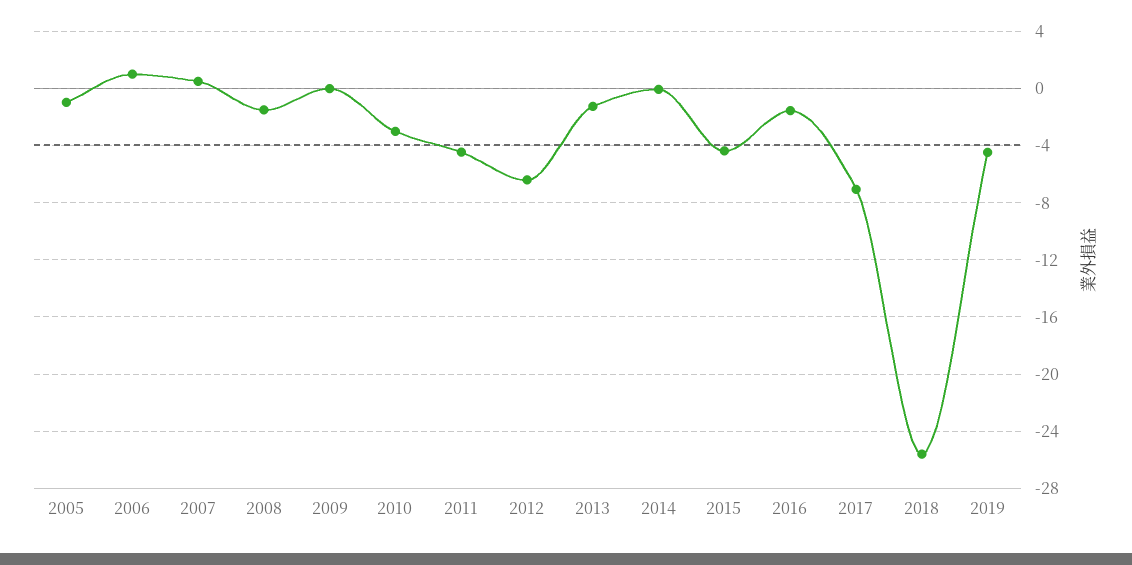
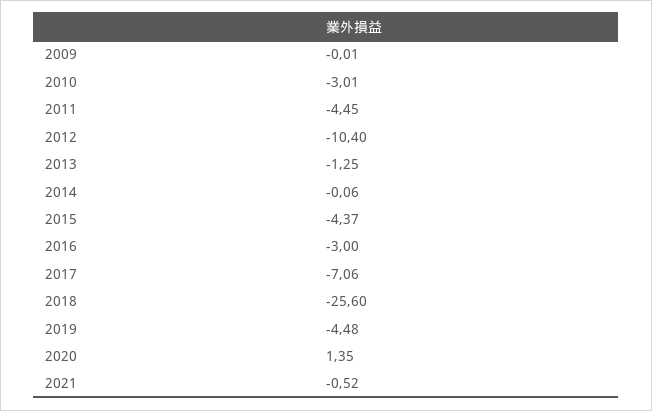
2005: -1 -> none
2006: 1 -> none
2007: 0.5 -> none
2008: -1.5 -> none
2012: -6.5 -> -10.4
2016: -1.5 -> -3
2020: none -> 1.35
2021: none -> -0.52

